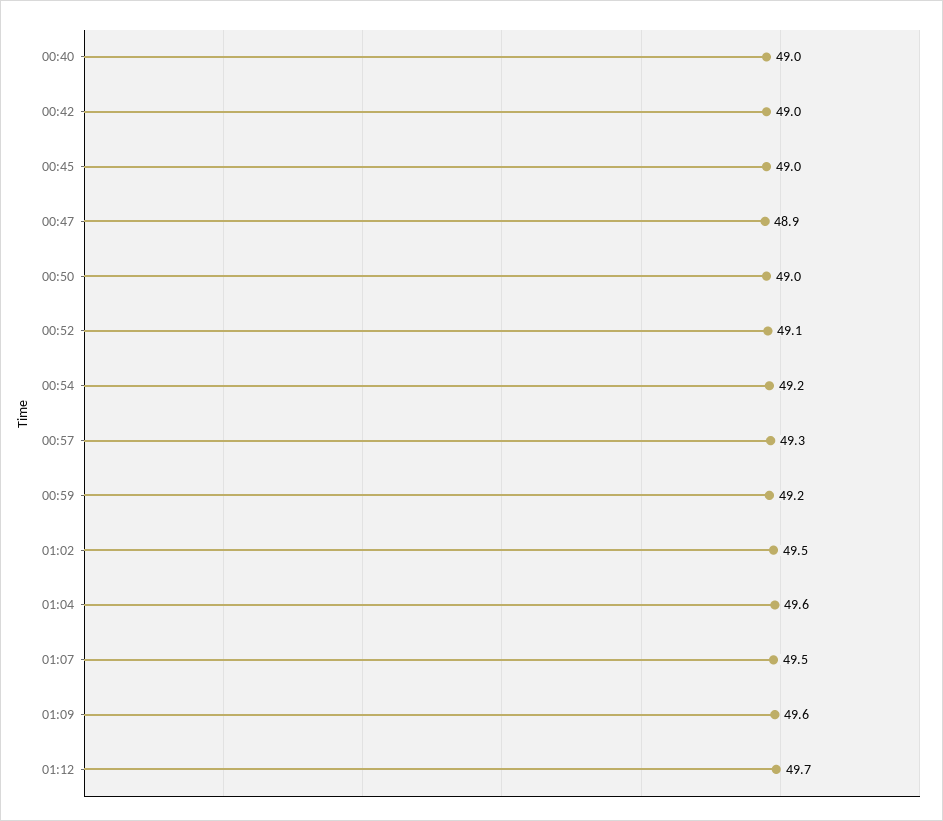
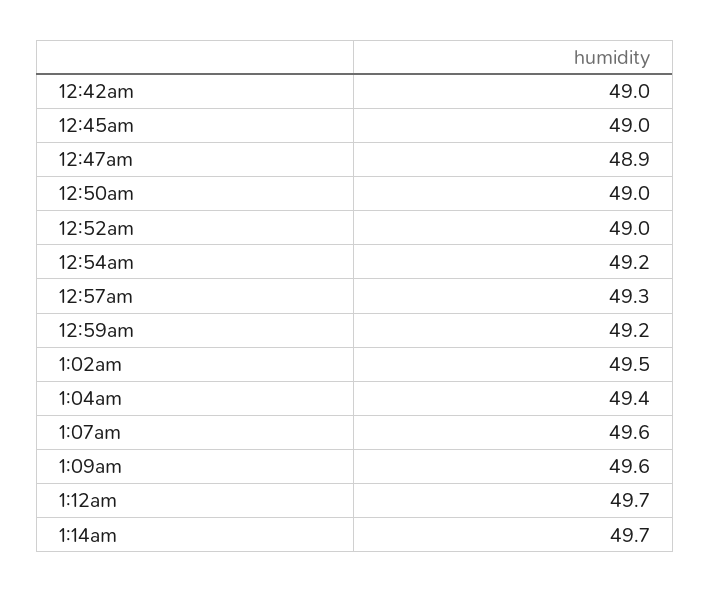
00:40: 49 -> none
00:52: 49.1 -> 49
01:04: 49.6 -> 49.4
01:07: 49.5 -> 49.6
1:14am: none -> 49.7

